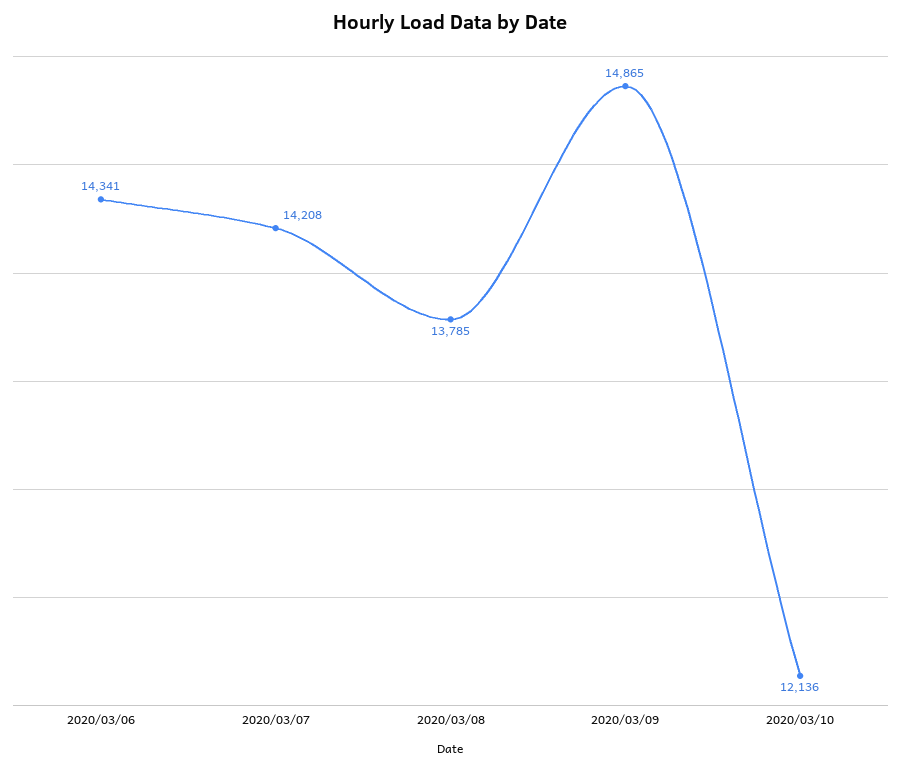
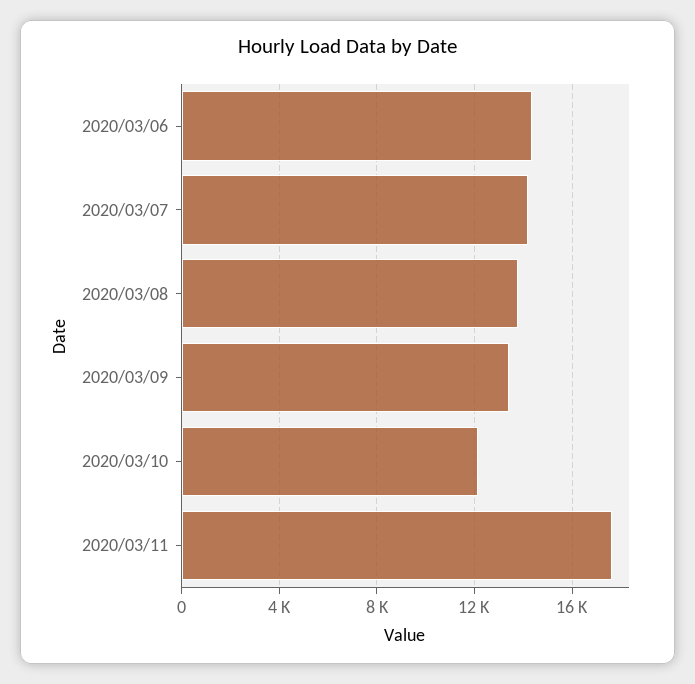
2020/03/09: 14865 -> 13500
2020/03/11: none -> 17500

